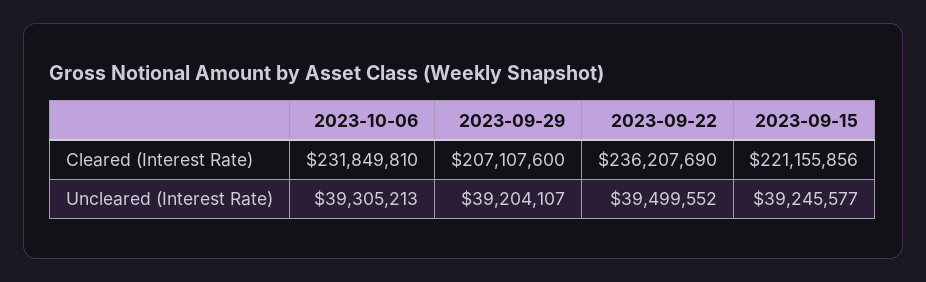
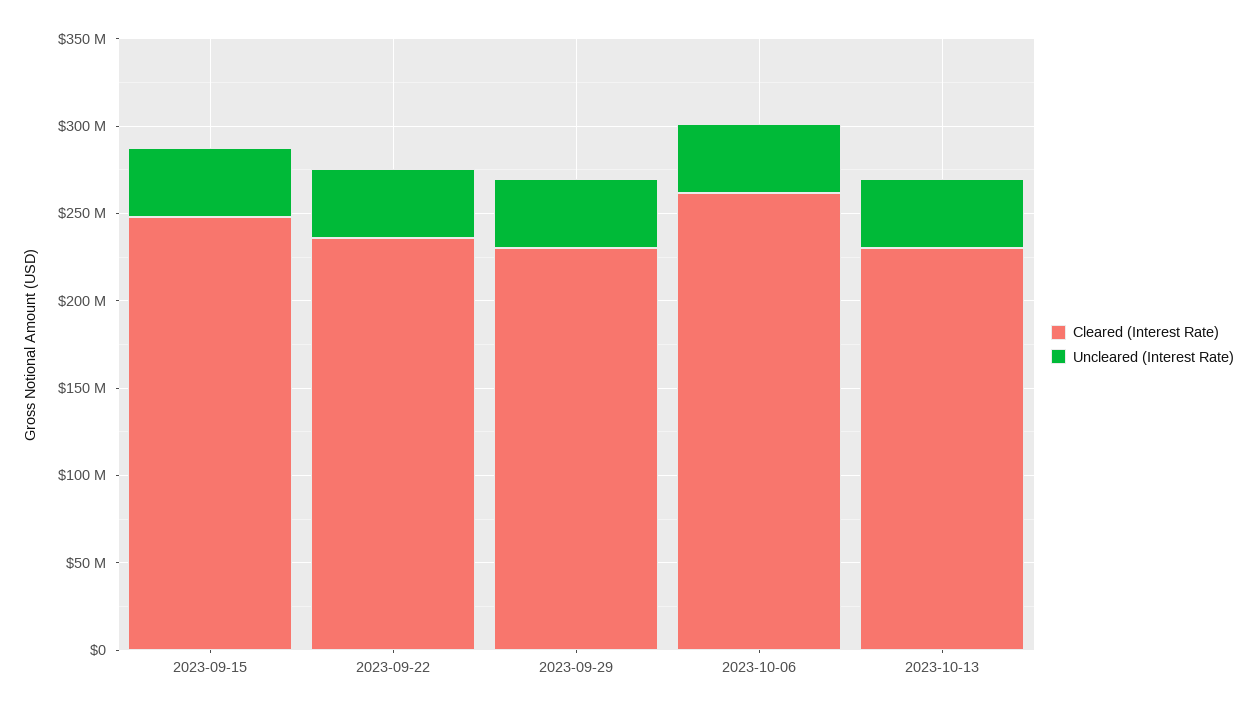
Cleared (Interest Rate), 2023-10-06: 231849810 -> 260000000
Cleared (Interest Rate), 2023-09-29: 207107600 -> 230000000
Cleared (Interest Rate), 2023-09-15: 221155856 -> 250000000
Cleared (Interest Rate), 2023-10-13: none -> 230000000
Uncleared (Interest Rate), 2023-10-13: none -> 40000000

